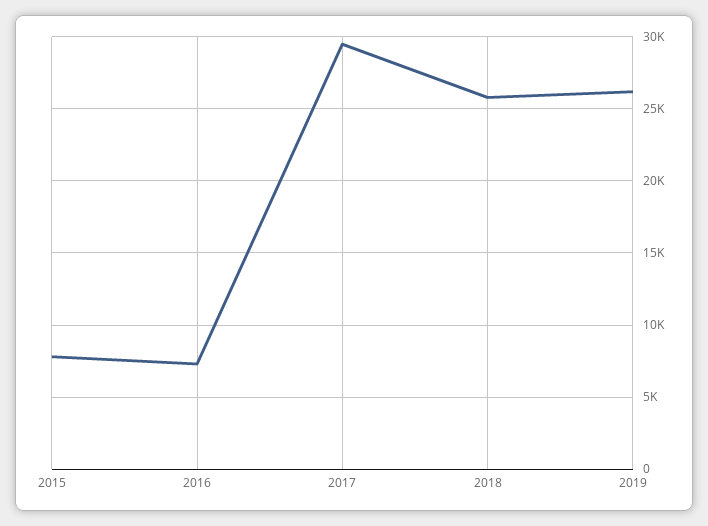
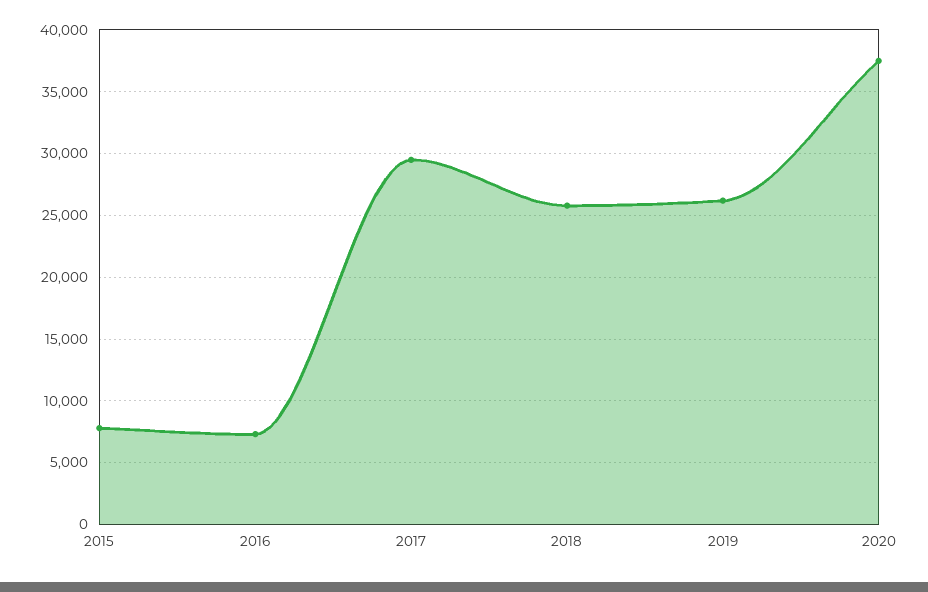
2020: none -> 37500

